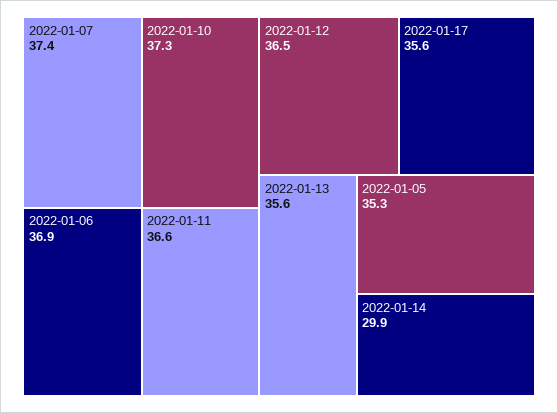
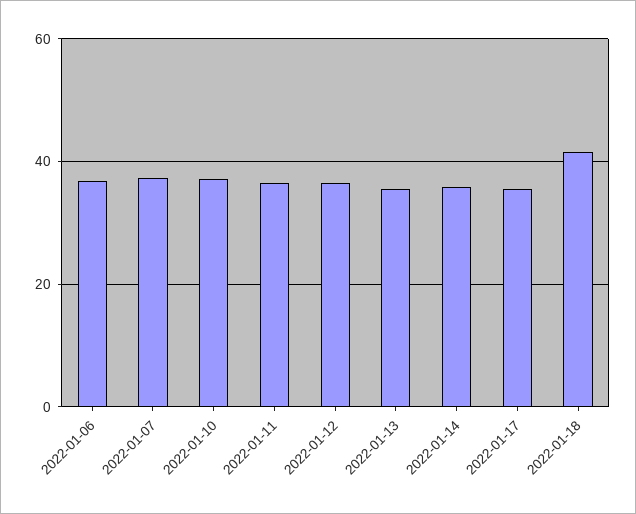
2022-01-05: 35.3 -> none
2022-01-14: 29.9 -> 36
2022-01-18: none -> 42

